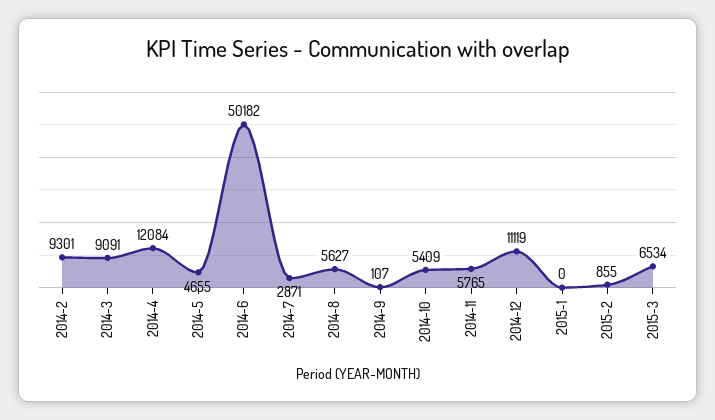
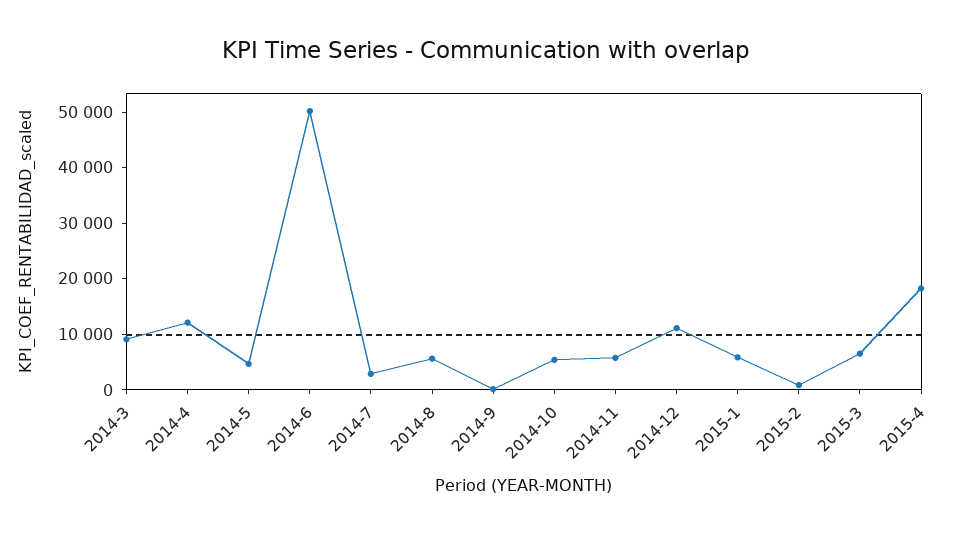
2014-2: 9301 -> none
2015-1: 0 -> 6000
2015-4: none -> 18000

